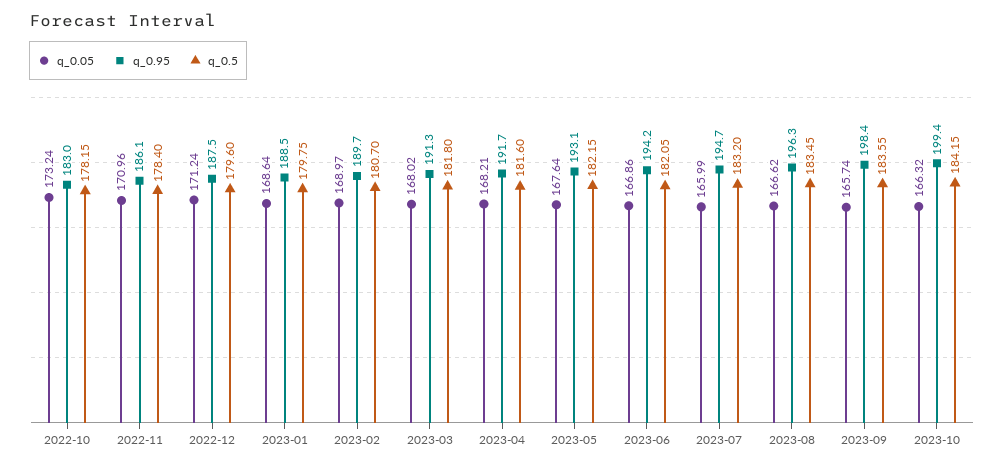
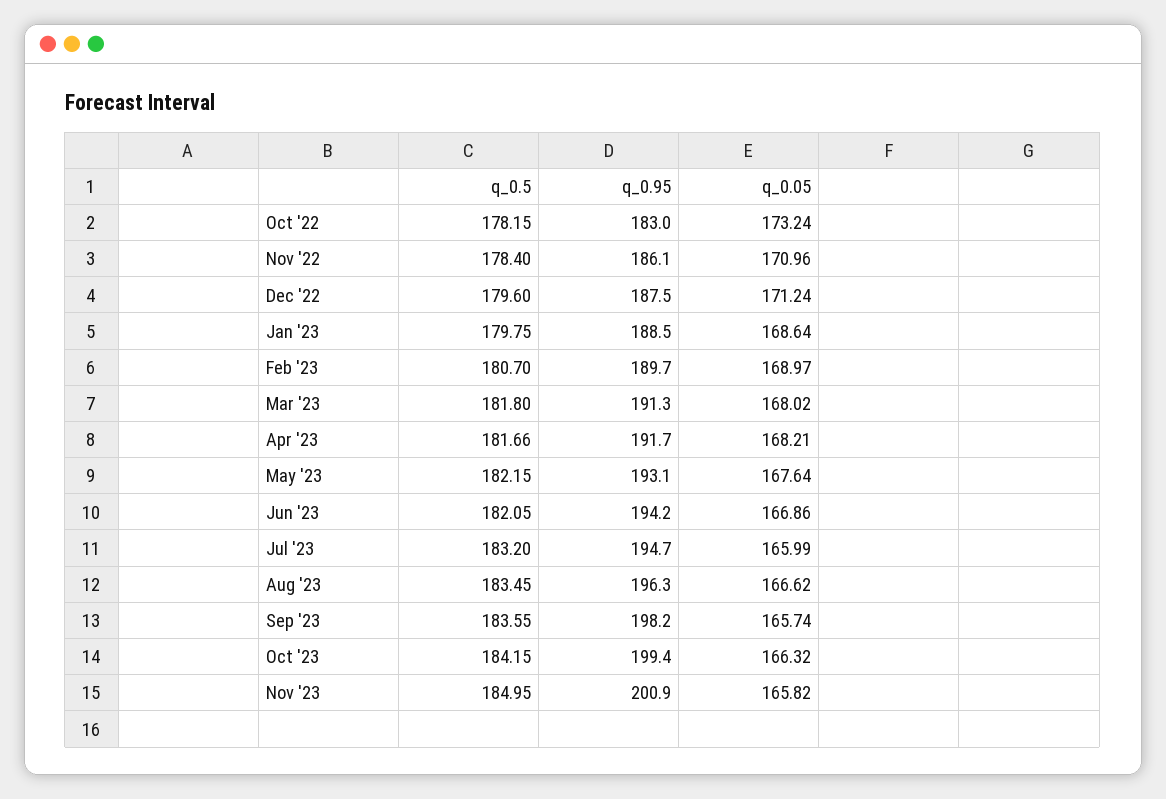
q_0.5, 2023-04: 181.6 -> 181.66
q_0.95, 2023-09: 198.4 -> 198.2
q_0.5, Nov '23: none -> 184.95
q_0.95, Nov '23: none -> 200.9
q_0.05, Nov '23: none -> 165.82

